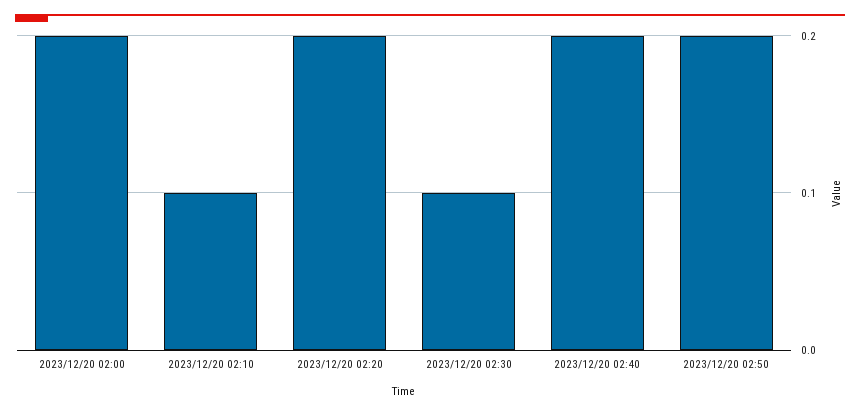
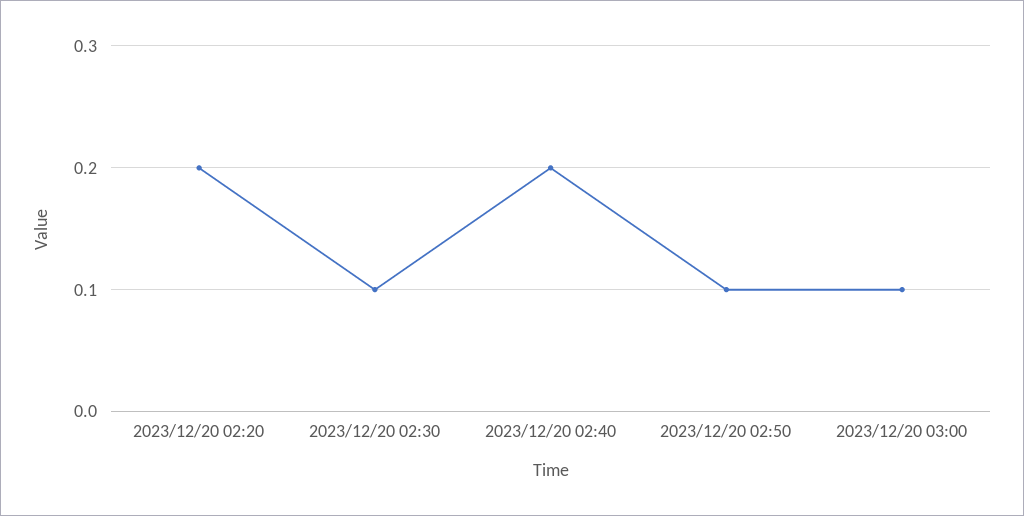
2023/12/20 02:00: 0.2 -> none
2023/12/20 02:10: 0.1 -> none
2023/12/20 02:50: 0.2 -> 0.1
2023/12/20 03:00: none -> 0.1

